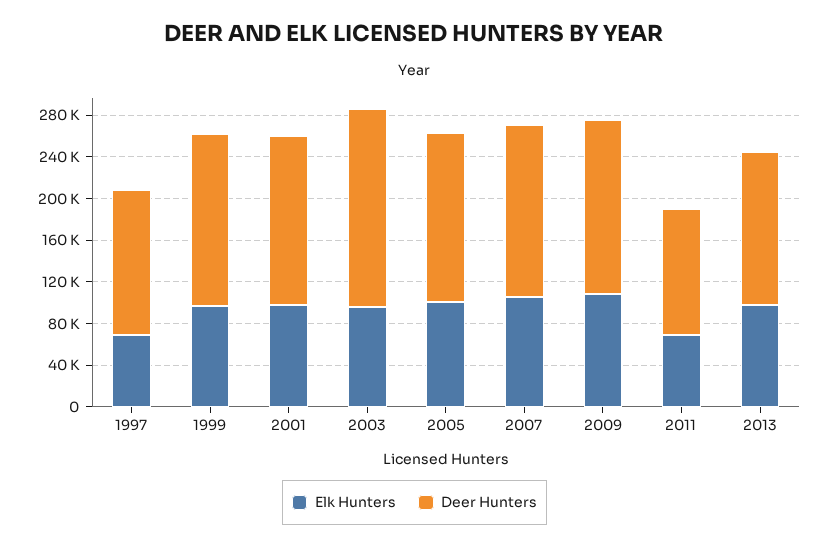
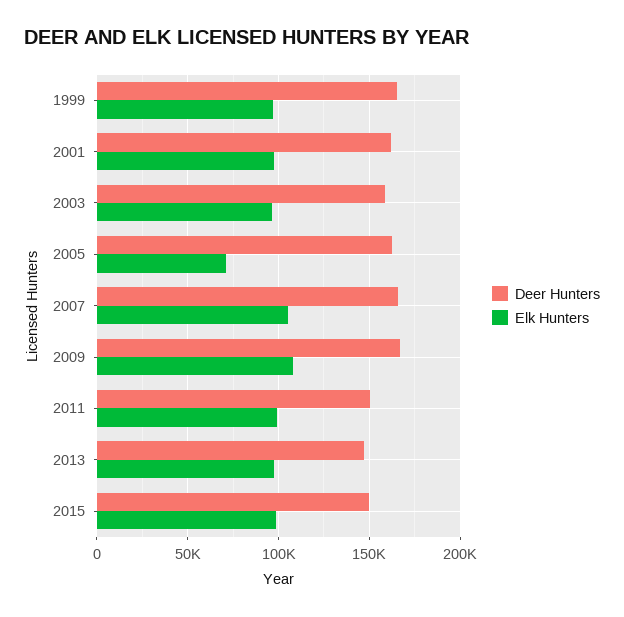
Elk Hunters, 1997: 70000 -> none
Deer Hunters, 1997: 140000 -> none
Deer Hunters, 2003: 190000 -> 160000
Elk Hunters, 2005: 100000 -> 70000
Elk Hunters, 2011: 70000 -> 100000
Deer Hunters, 2011: 120000 -> 150000
Deer Hunters, 2015: none -> 150000
Elk Hunters, 2015: none -> 100000

